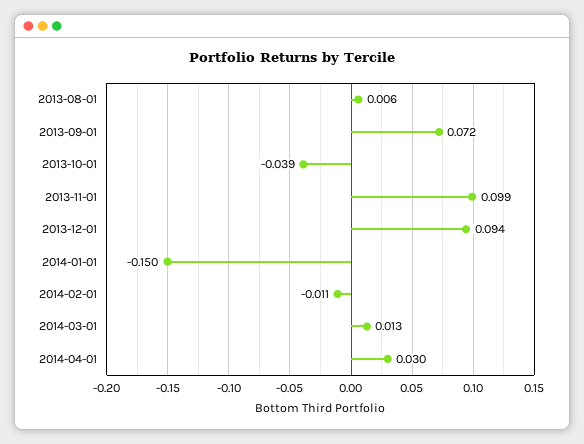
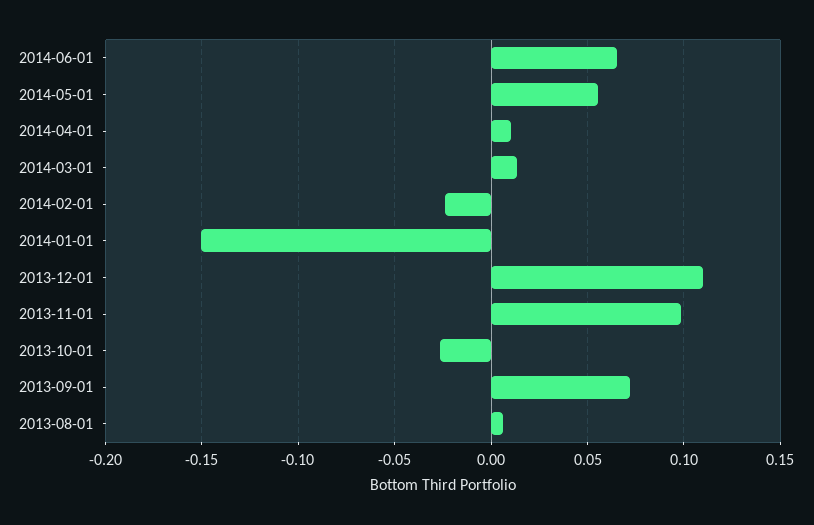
2013-10-01: -0.039 -> -0.025
2013-12-01: 0.094 -> 0.11
2014-02-01: -0.011 -> -0.025
2014-04-01: 0.03 -> 0.01
2014-06-01: none -> 0.065
2014-05-01: none -> 0.055

